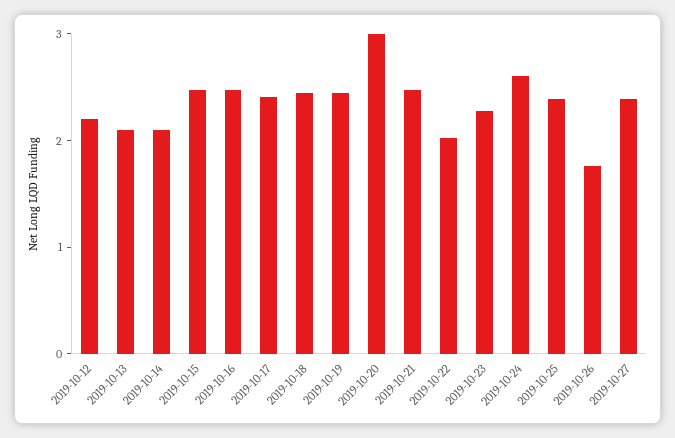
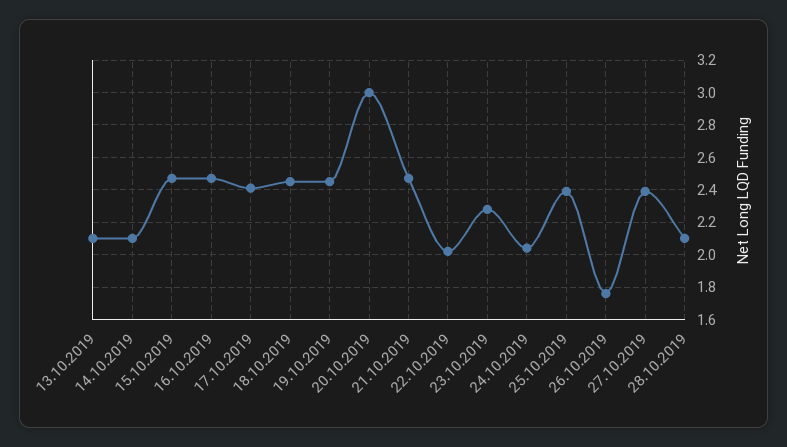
2019-10-12: 2.2 -> none
2019-10-24: 2.6 -> 2.05
28.10.2019: none -> 2.1

